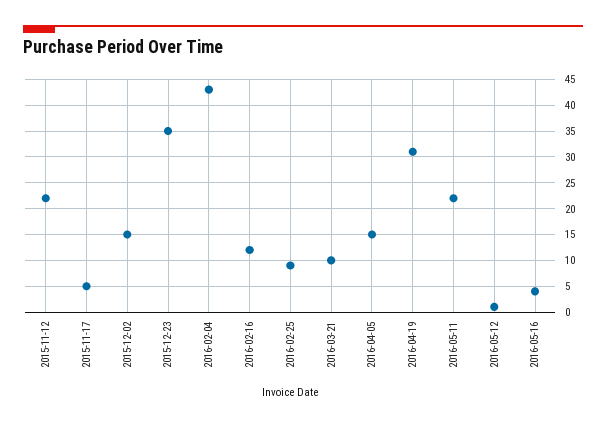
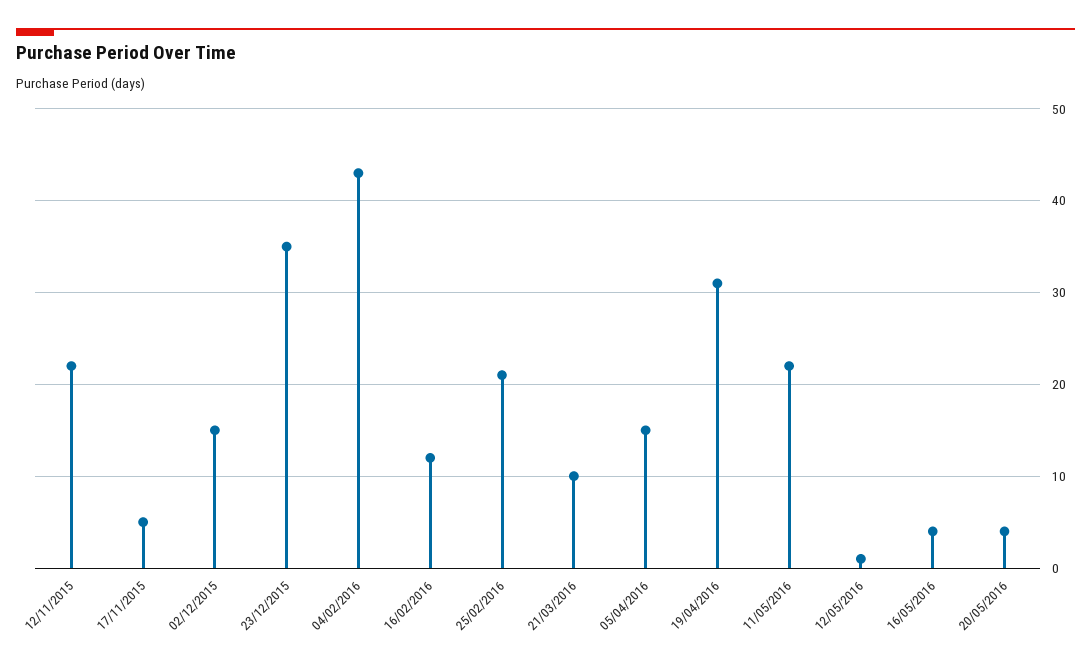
2016-02-25: 10 -> 21
20/05/2016: none -> 4

